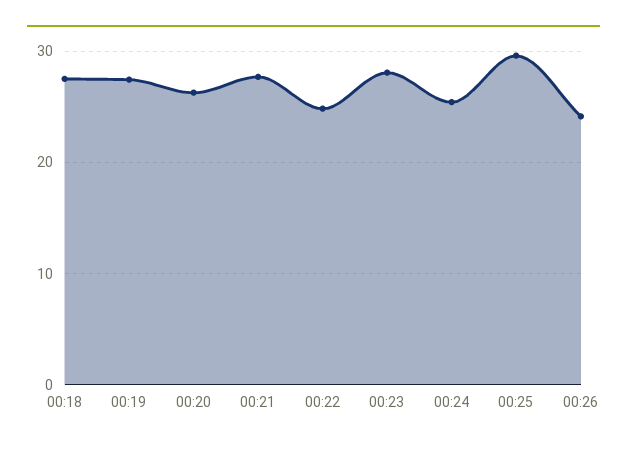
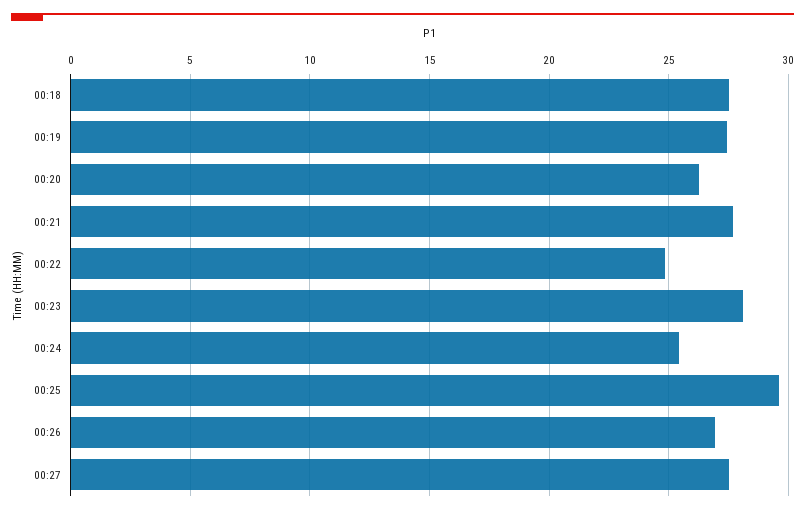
00:26: 24 -> 27
00:27: none -> 27.5

